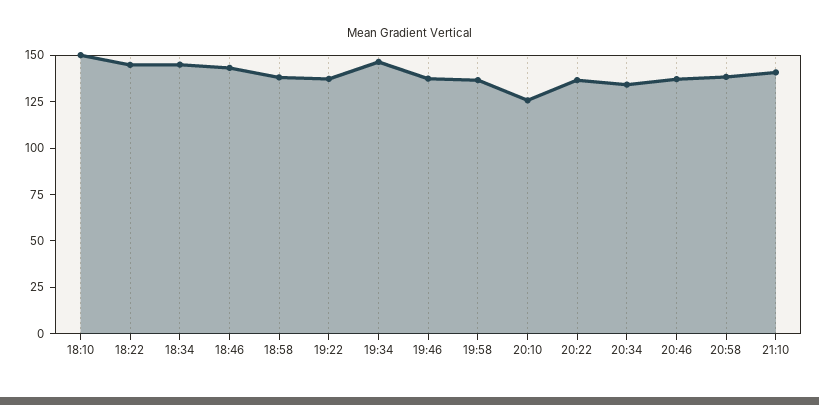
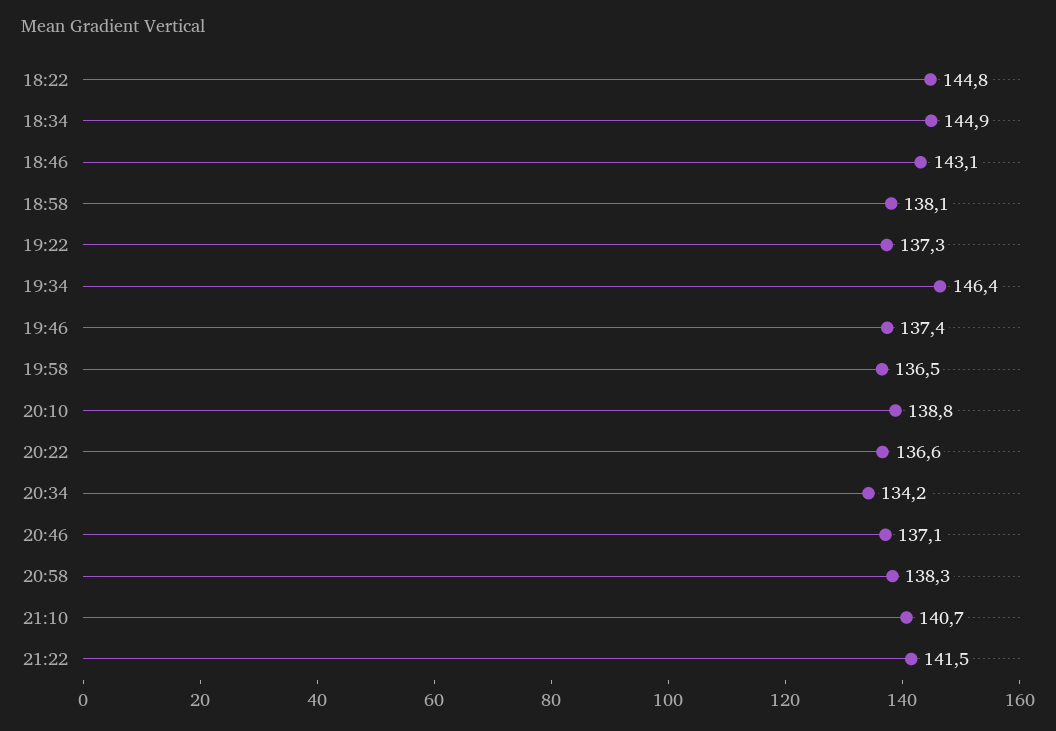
18:10: 150 -> none
20:10: 125 -> 138.8
21:22: none -> 141.5

